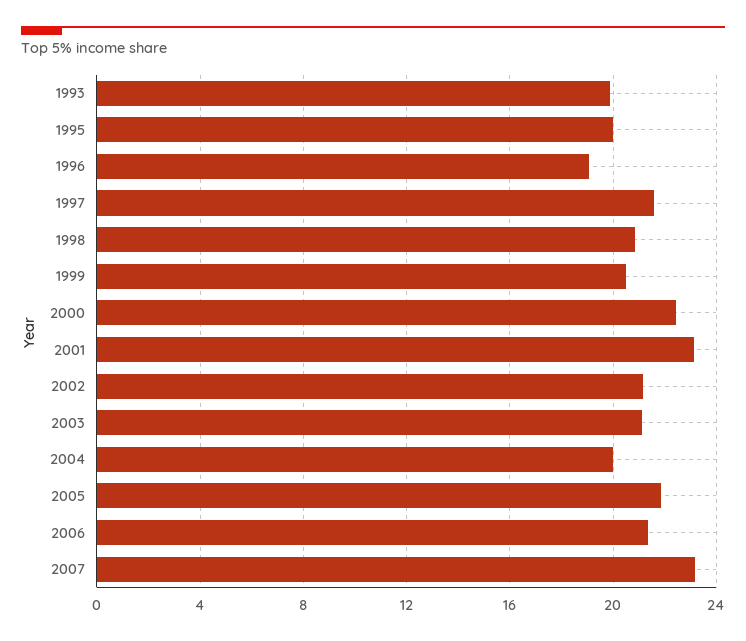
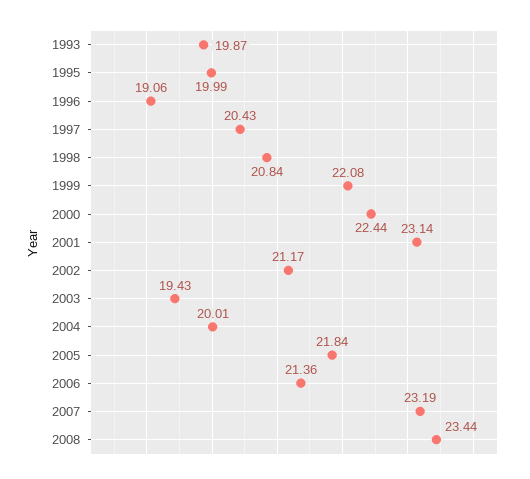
1997: 21.5 -> 20.43
1999: 20.5 -> 22.08
2003: 21 -> 19.43
2008: none -> 23.44

